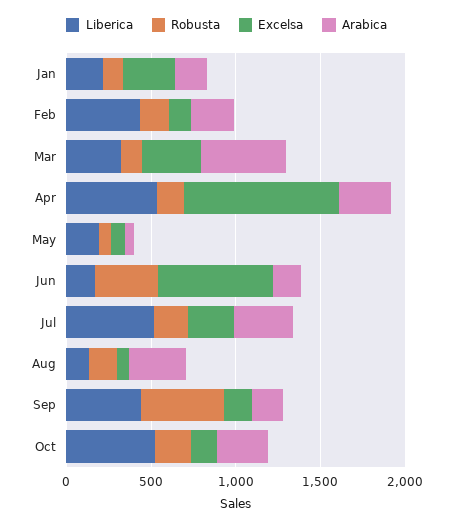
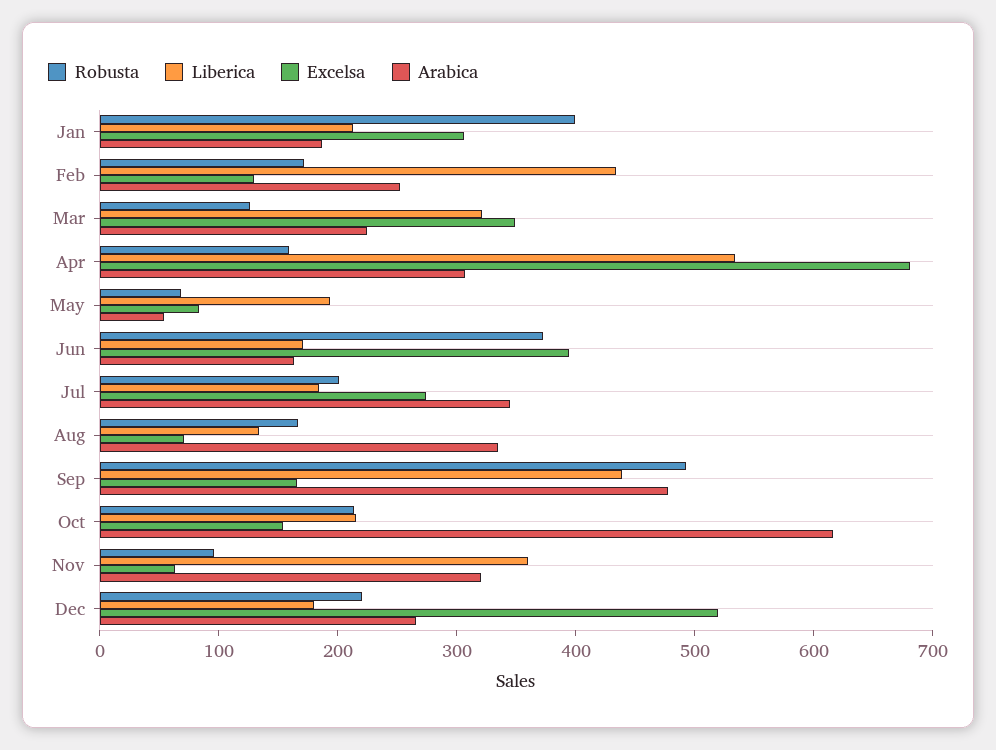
Robusta, Jan: 100 -> 400
Arabica, Mar: 500 -> 220
Excelsa, Apr: 900 -> 680
Excelsa, Jun: 700 -> 400
Liberica, Jul: 500 -> 180
Arabica, Sep: 200 -> 480
Liberica, Oct: 500 -> 220
Arabica, Oct: 300 -> 620
Robusta, Nov: none -> 100
Liberica, Nov: none -> 360
Excelsa, Nov: none -> 60
Arabica, Nov: none -> 320
Robusta, Dec: none -> 220
Liberica, Dec: none -> 180
Excelsa, Dec: none -> 520
Arabica, Dec: none -> 260

